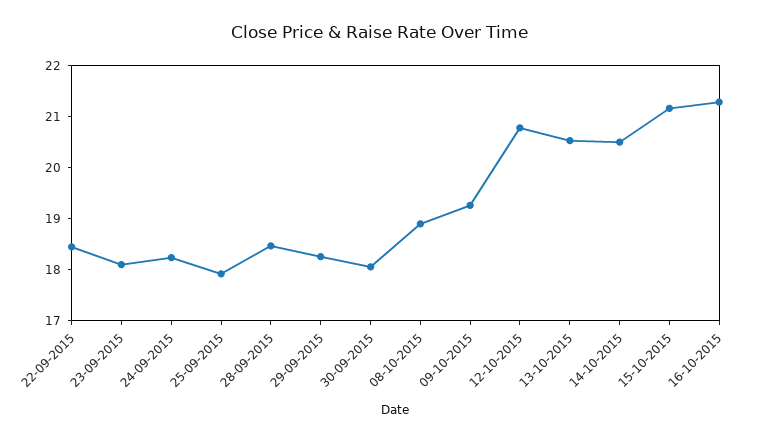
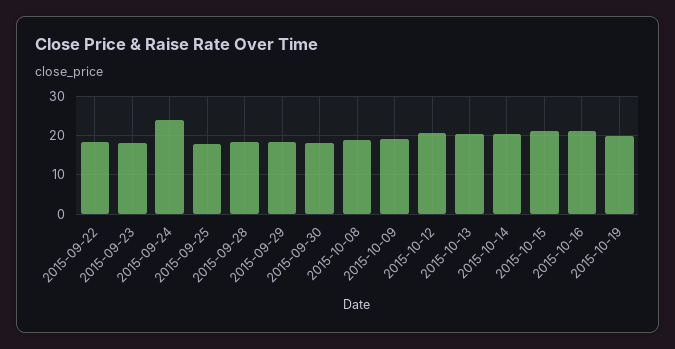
24-09-2015: 18.2 -> 24
2015-10-19: none -> 20

